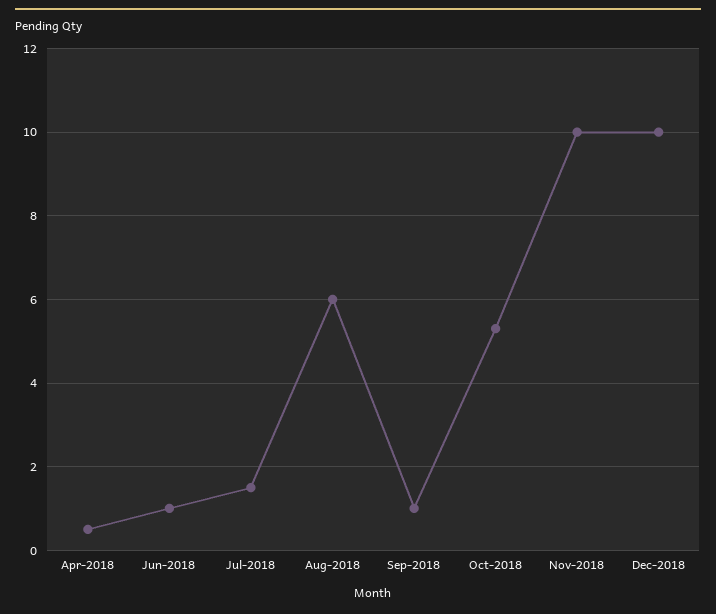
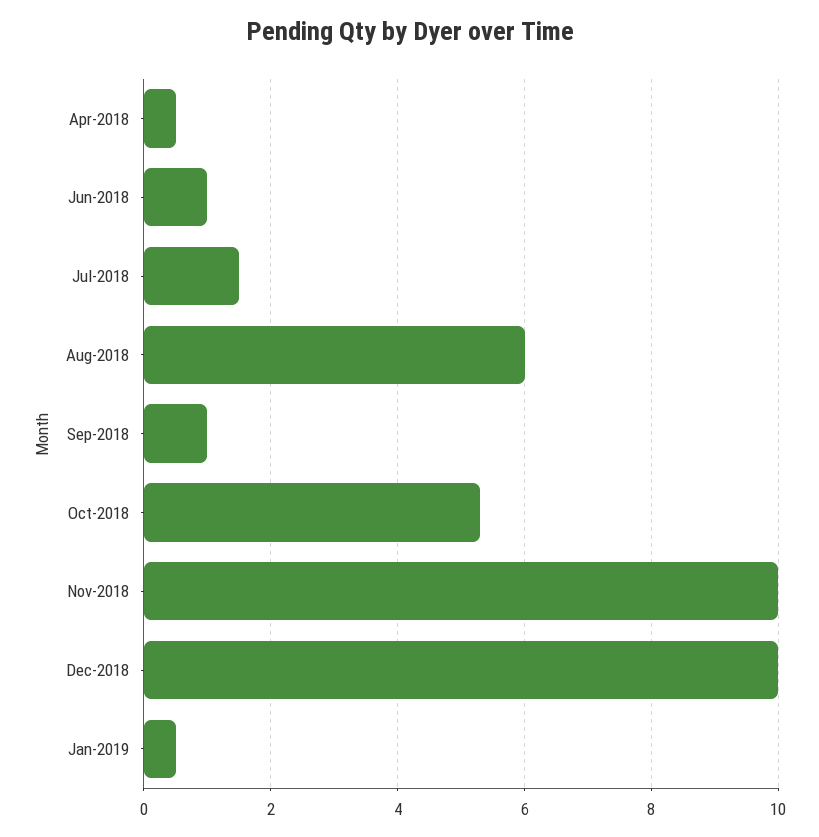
Jan-2019: none -> 0.5

